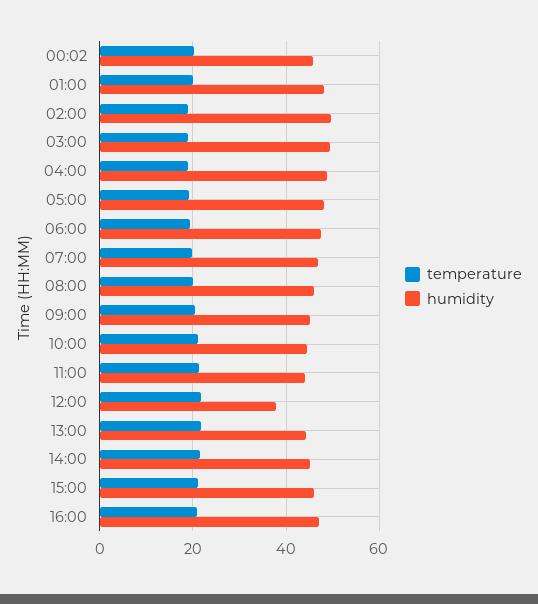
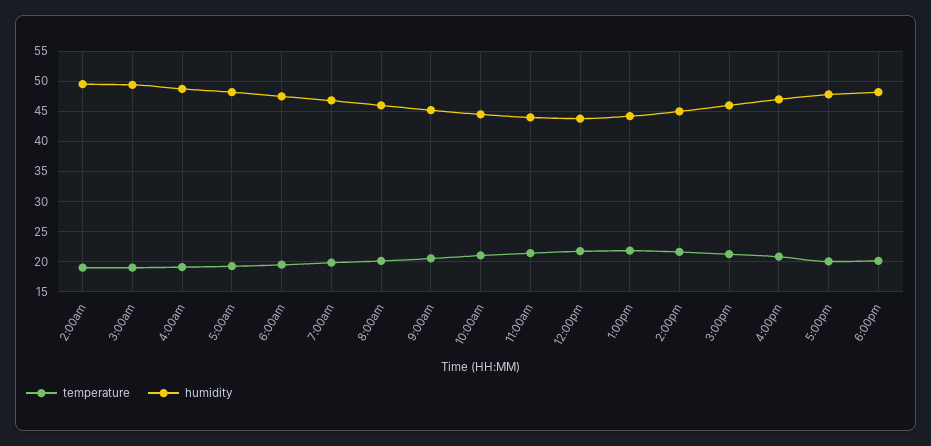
temperature, 00:02: 20 -> none
humidity, 00:02: 46 -> none
temperature, 01:00: 20 -> none
humidity, 01:00: 48 -> none
humidity, 12:00: 38 -> 44
temperature, 5:00pm: none -> 20
humidity, 5:00pm: none -> 48
temperature, 6:00pm: none -> 20
humidity, 6:00pm: none -> 48

